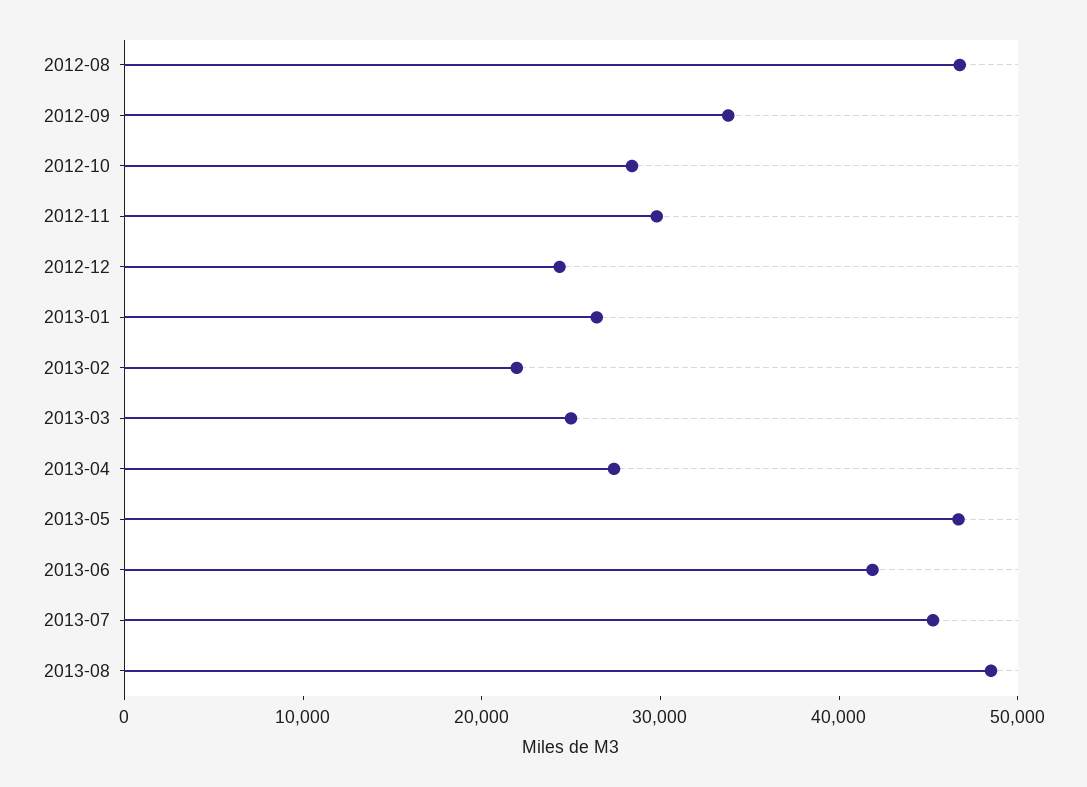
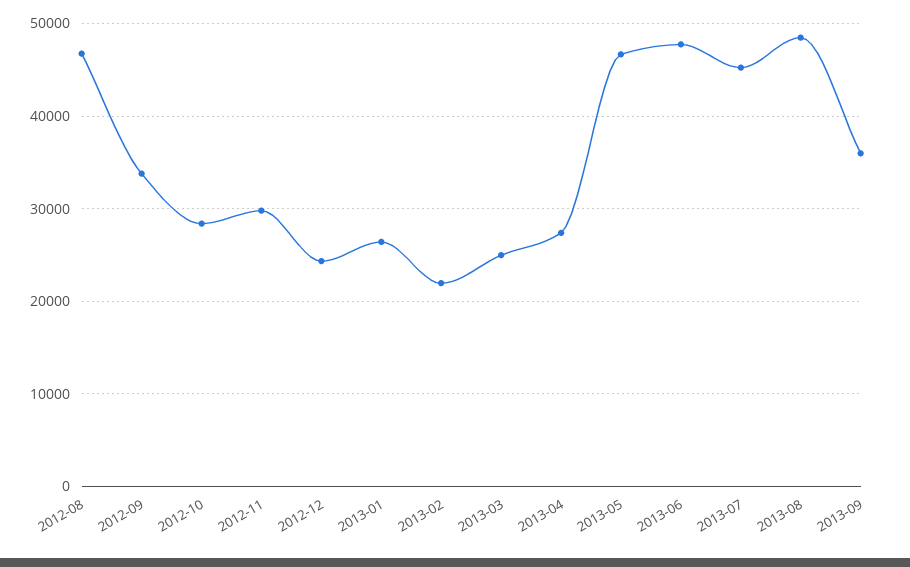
2013-06: 42000 -> 48000
2013-09: none -> 36000

